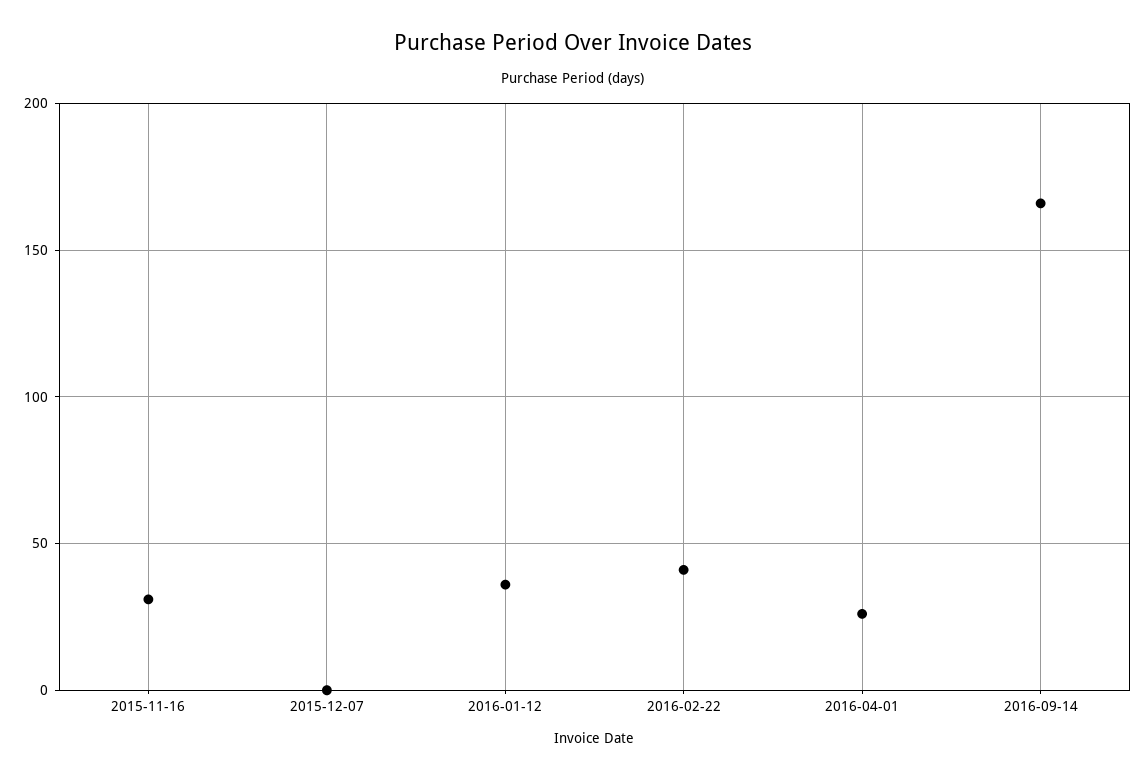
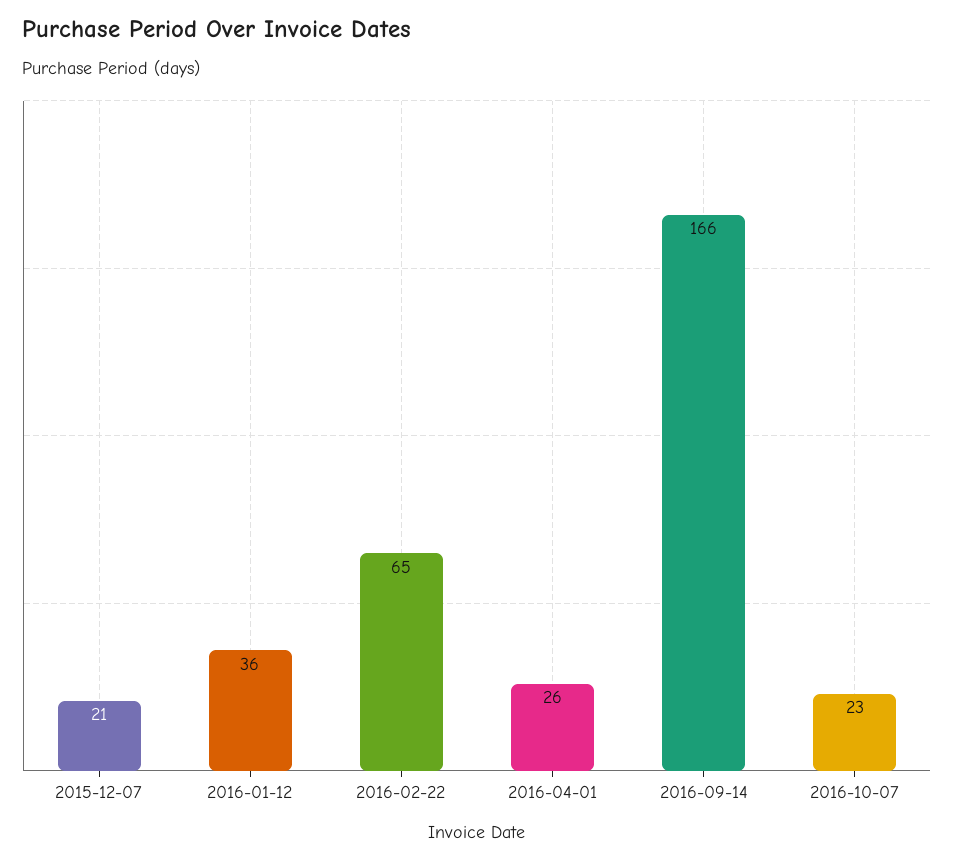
2015-11-16: 30 -> none
2015-12-07: 0 -> 21
2016-02-22: 40 -> 65
2016-10-07: none -> 23

